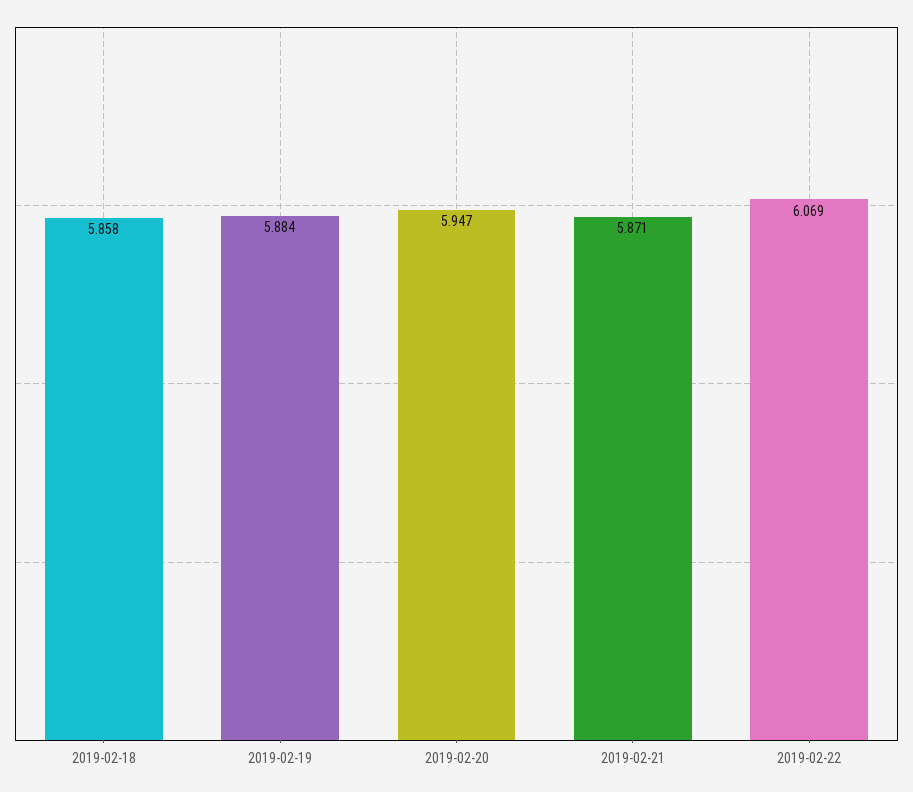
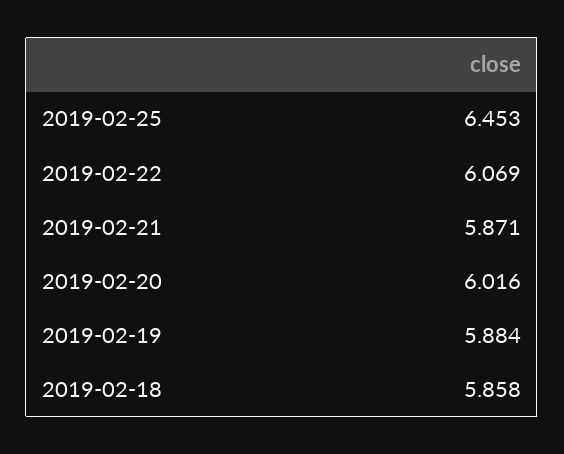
2019-02-20: 5.947 -> 6.016
2019-02-25: none -> 6.453

